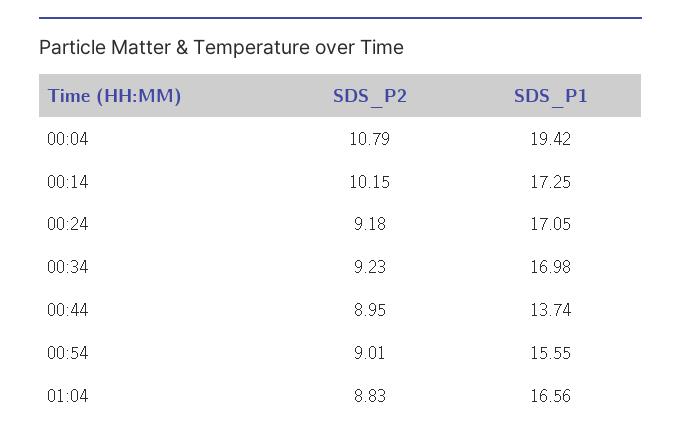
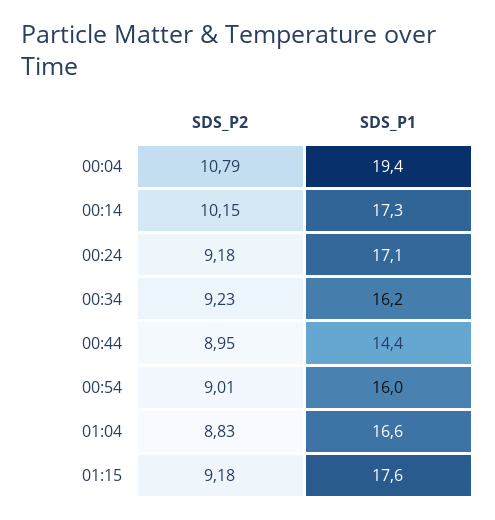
SDS_P1, 00:34: 16.98 -> 16.2
SDS_P1, 00:44: 13.74 -> 14.4
SDS_P1, 00:54: 15.55 -> 16
SDS_P2, 01:15: none -> 9.18
SDS_P1, 01:15: none -> 17.6

